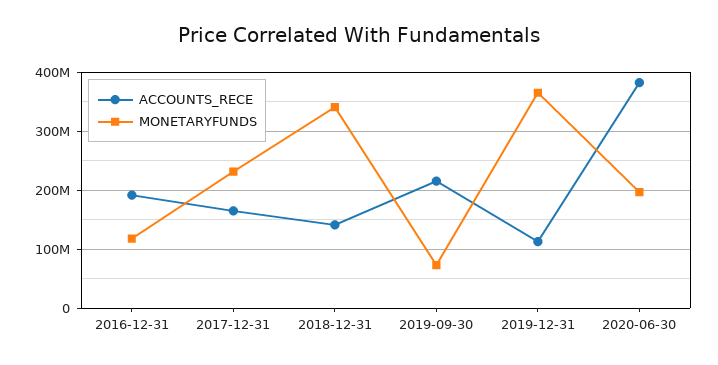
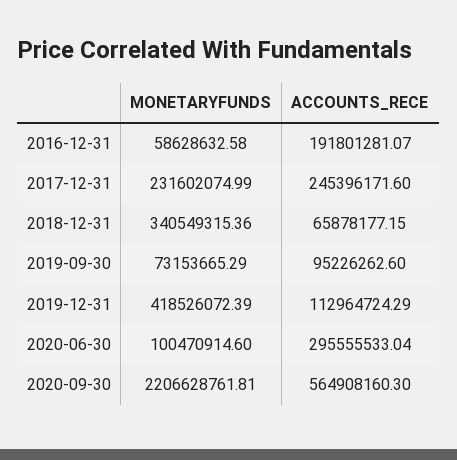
MONETARYFUNDS, 2016-12-31: 120000000 -> 58628632.58
ACCOUNTS_RECE, 2017-12-31: 160000000 -> 245396171.6
ACCOUNTS_RECE, 2018-12-31: 140000000 -> 65878177.15
ACCOUNTS_RECE, 2019-09-30: 220000000 -> 95226262.6
MONETARYFUNDS, 2019-12-31: 360000000 -> 418526072.39
ACCOUNTS_RECE, 2020-06-30: 380000000 -> 295555533.04
MONETARYFUNDS, 2020-06-30: 200000000 -> 100470914.6
MONETARYFUNDS, 2020-09-30: none -> 2206628761.81
ACCOUNTS_RECE, 2020-09-30: none -> 564908160.3

